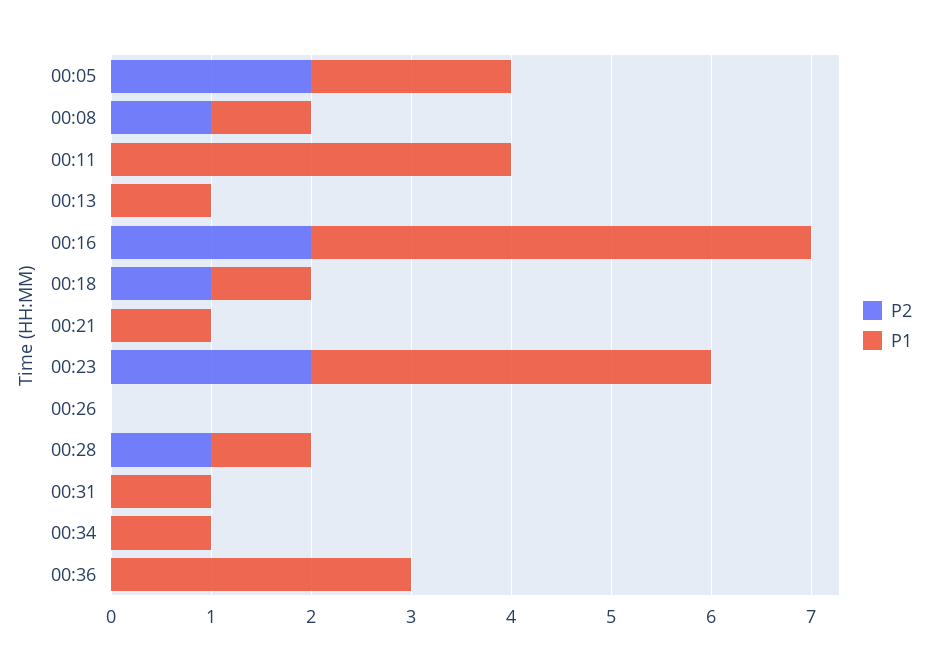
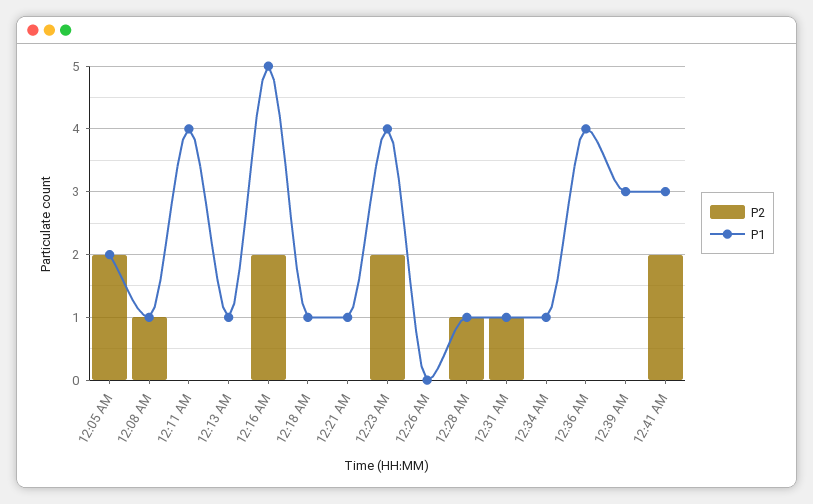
P2, 00:18: 1 -> 0
P2, 00:31: 0 -> 1
P1, 00:36: 3 -> 4
P2, 12:39 AM: none -> 0
P1, 12:39 AM: none -> 3
P2, 12:41 AM: none -> 2
P1, 12:41 AM: none -> 3

